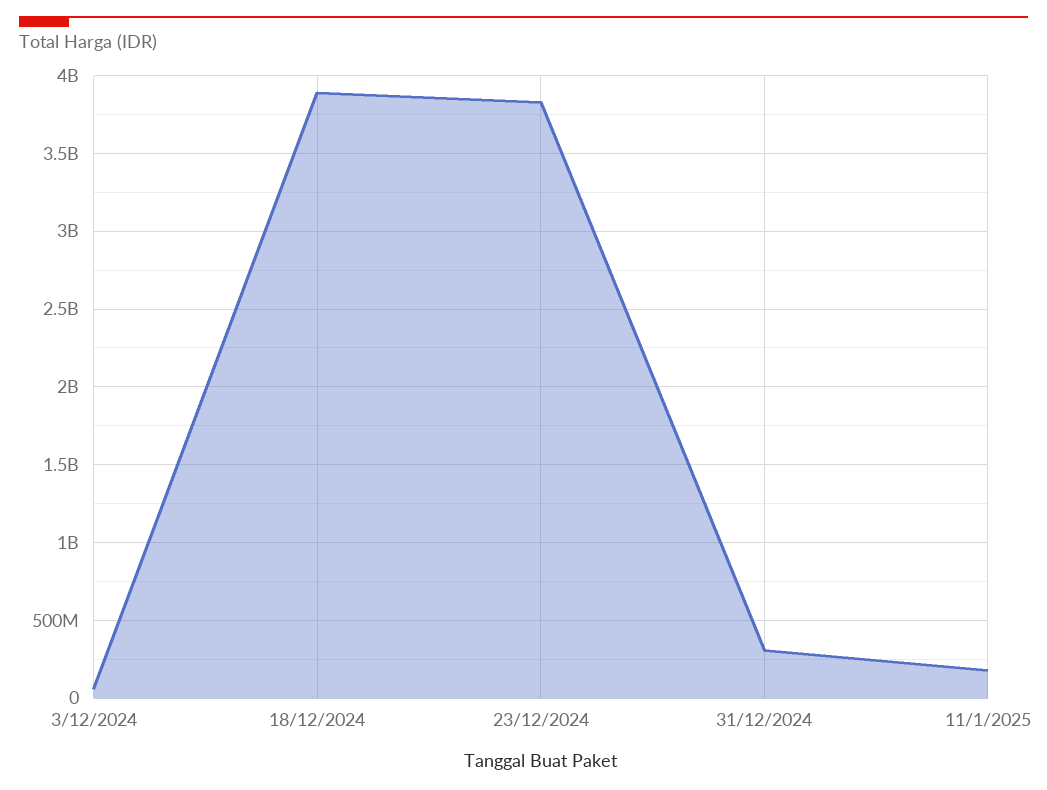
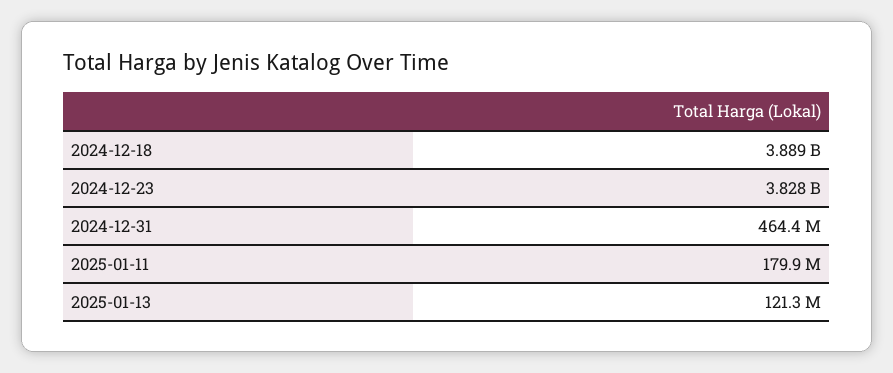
3/12/2024: 50000000 -> none
31/12/2024: 300000000 -> 464400000
2025-01-13: none -> 121300000

